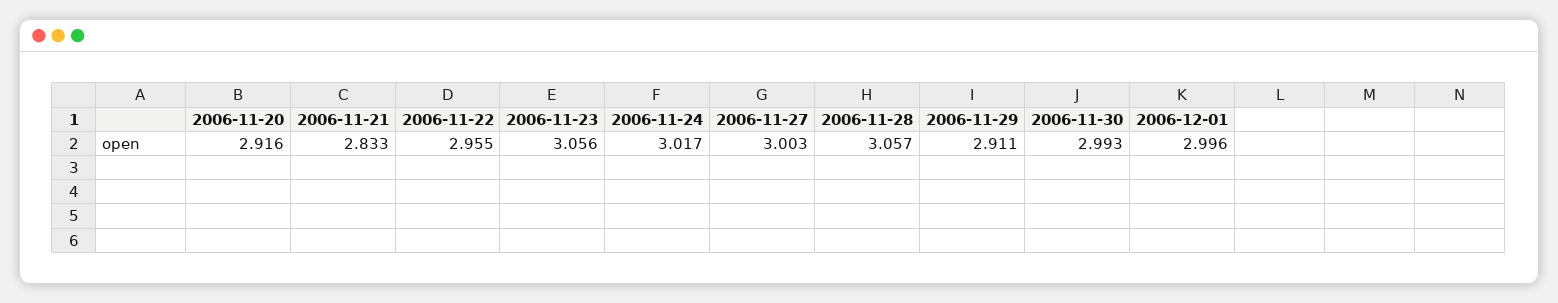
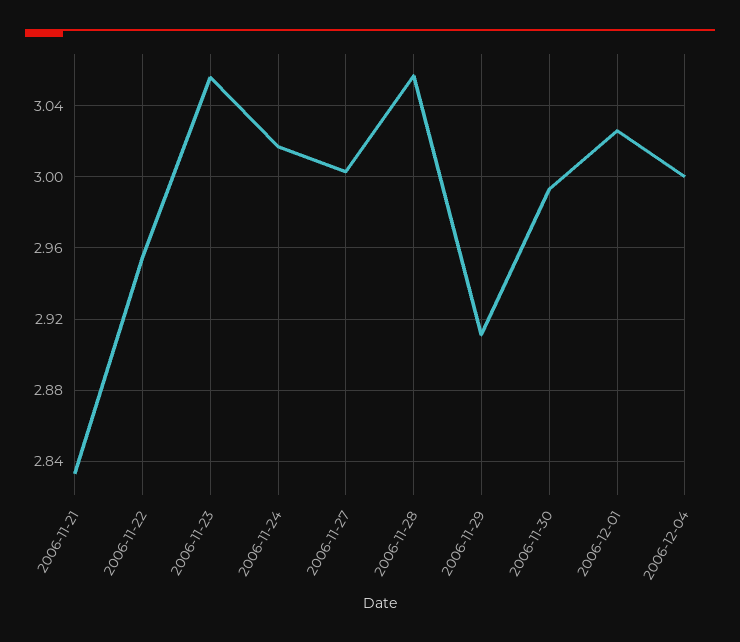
2006-11-20: 2.916 -> none
2006-12-01: 2.996 -> 3.025
2006-12-04: none -> 3

